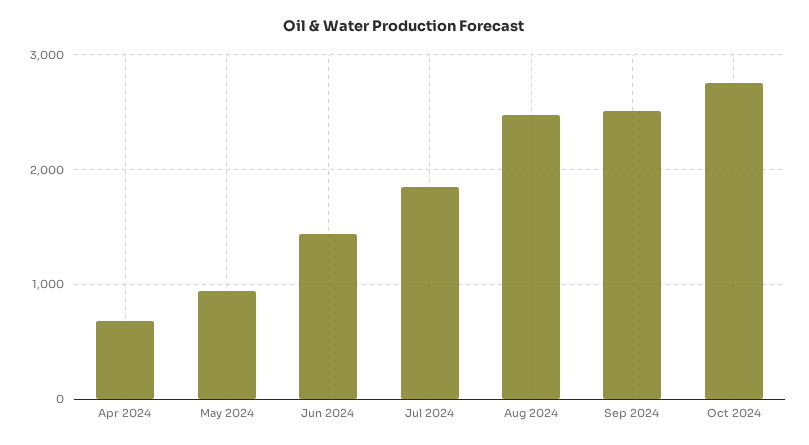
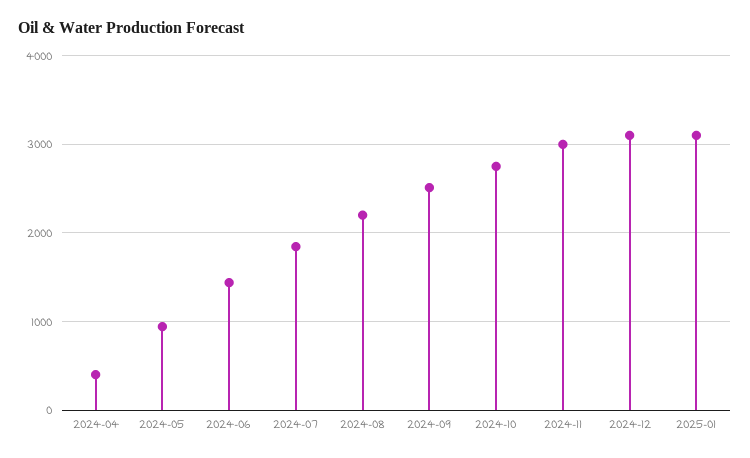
Apr 2024: 700 -> 400
Aug 2024: 2500 -> 2200
2024-11: none -> 3000
2024-12: none -> 3100
2025-01: none -> 3100

